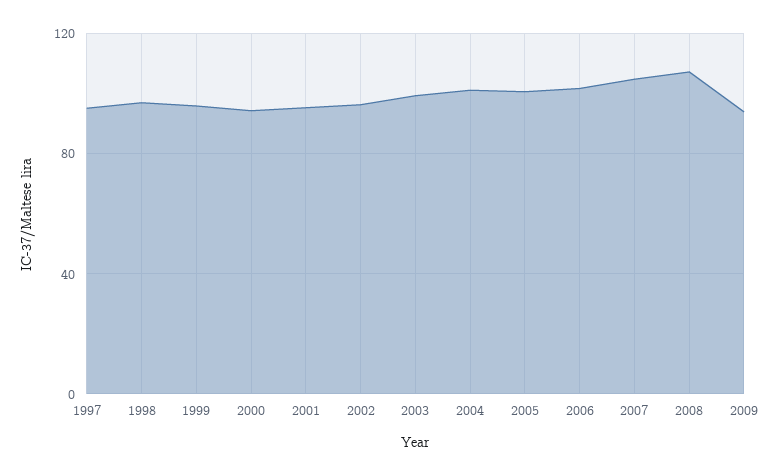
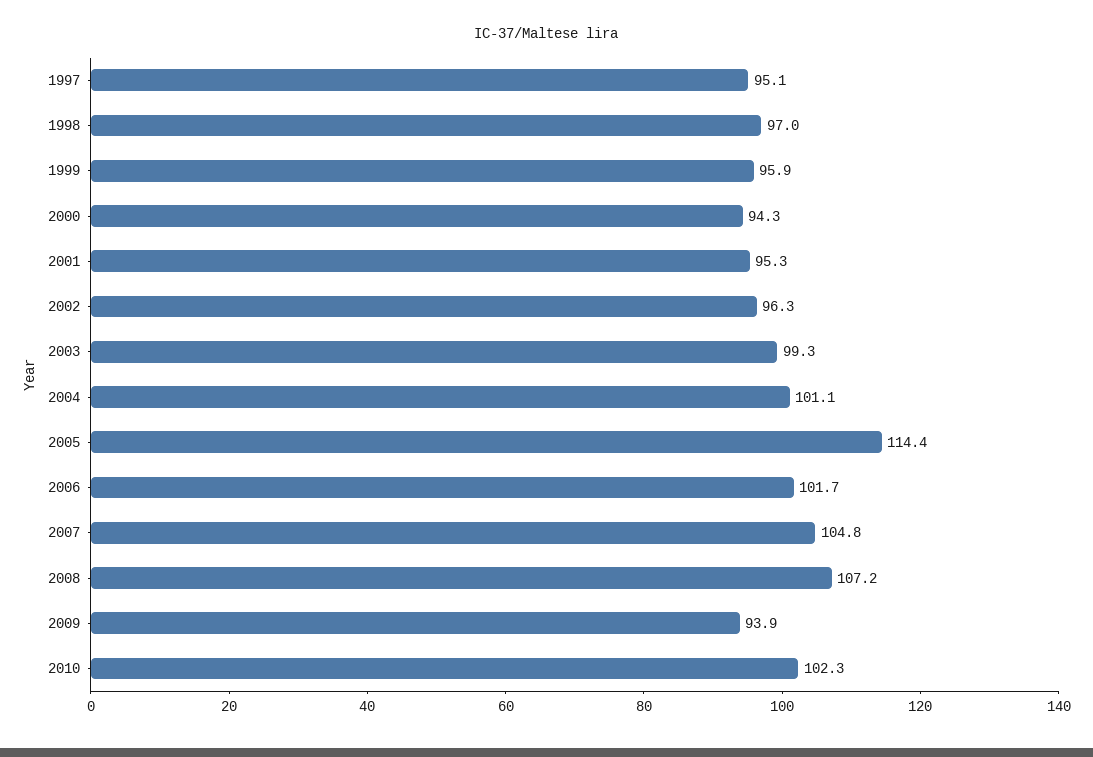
2005: 100 -> 114.4
2010: none -> 102.3

